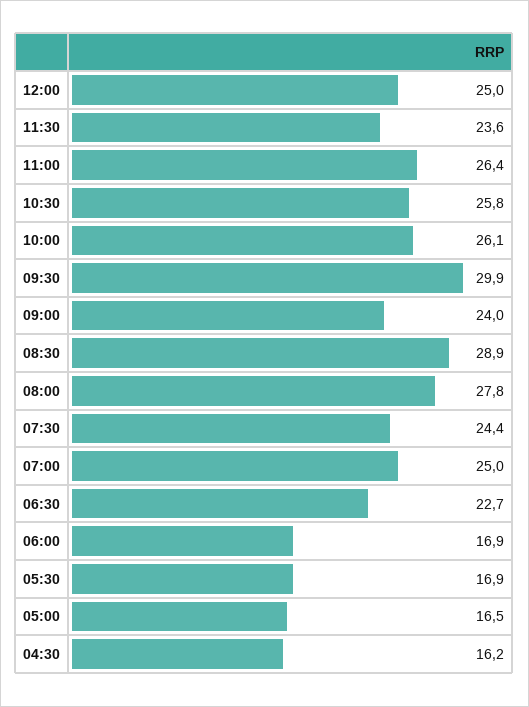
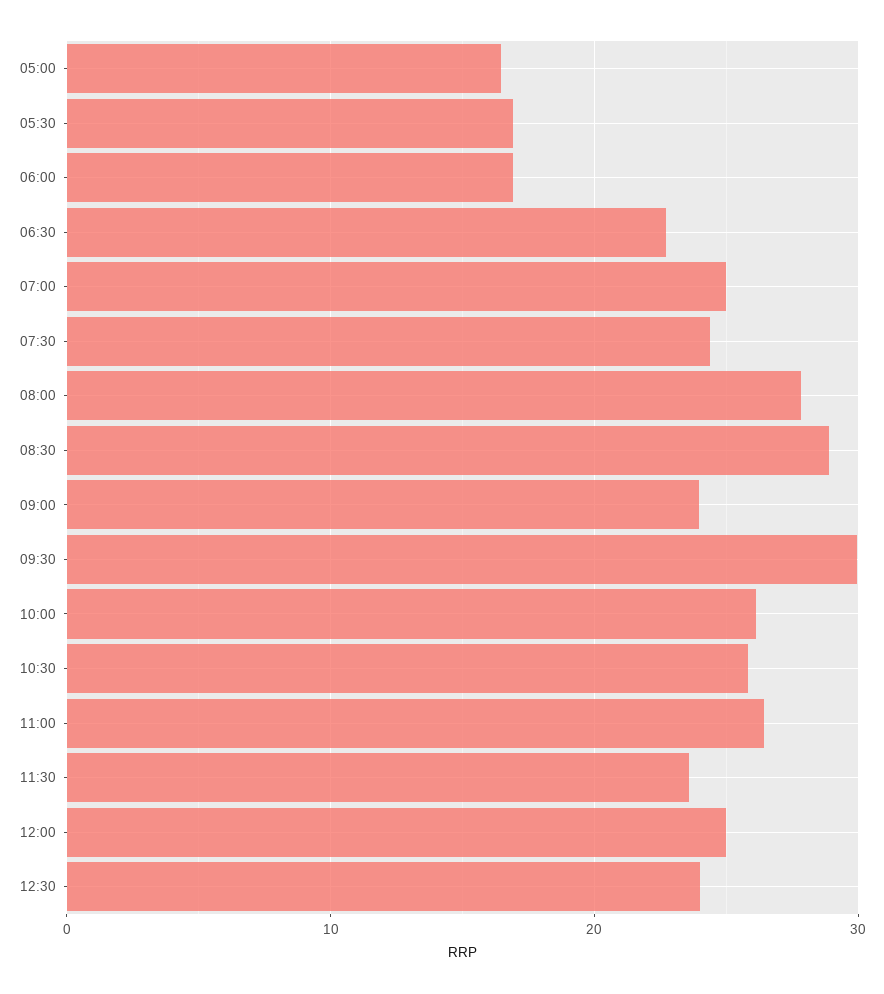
04:30: 16.2 -> none
12:30: none -> 24

